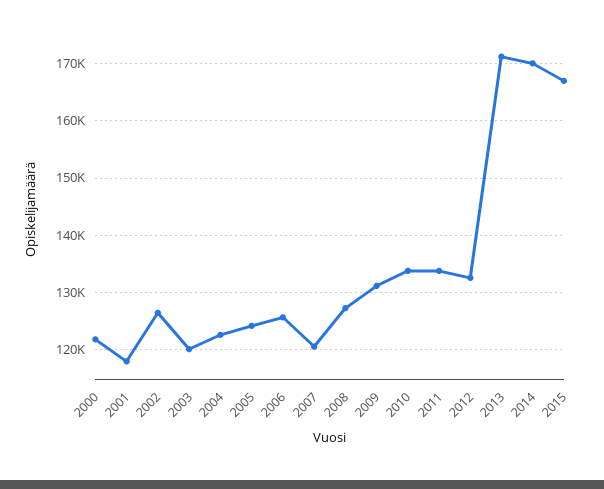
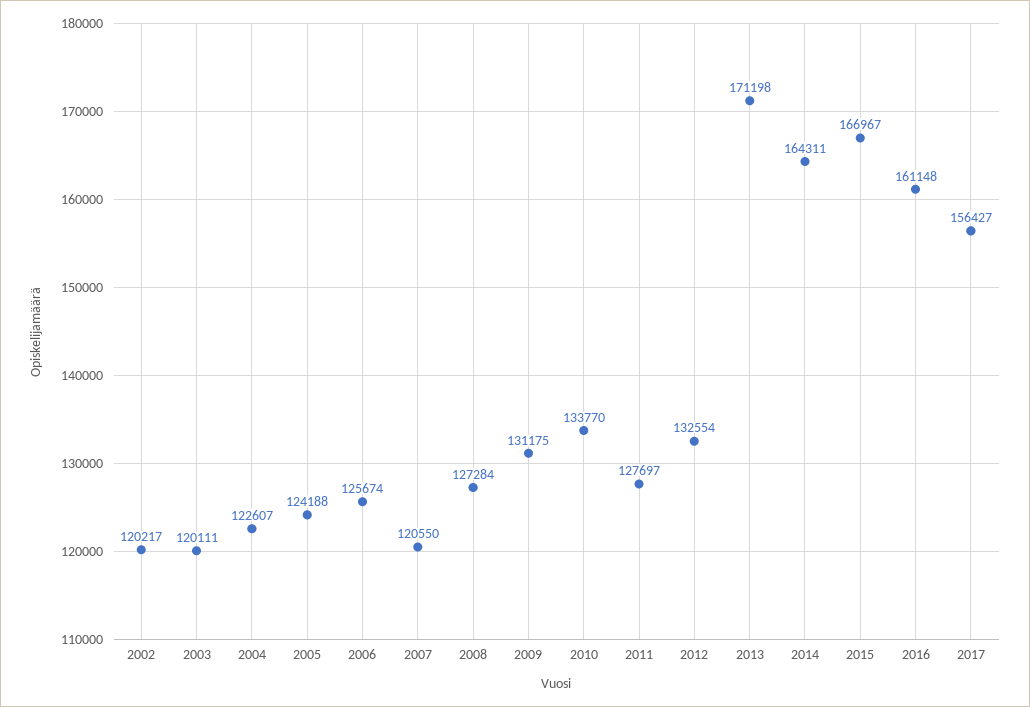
2000: 122000 -> none
2001: 118000 -> none
2002: 126000 -> 120217
2011: 134000 -> 127697
2014: 170000 -> 164311
2016: none -> 161148
2017: none -> 156427

